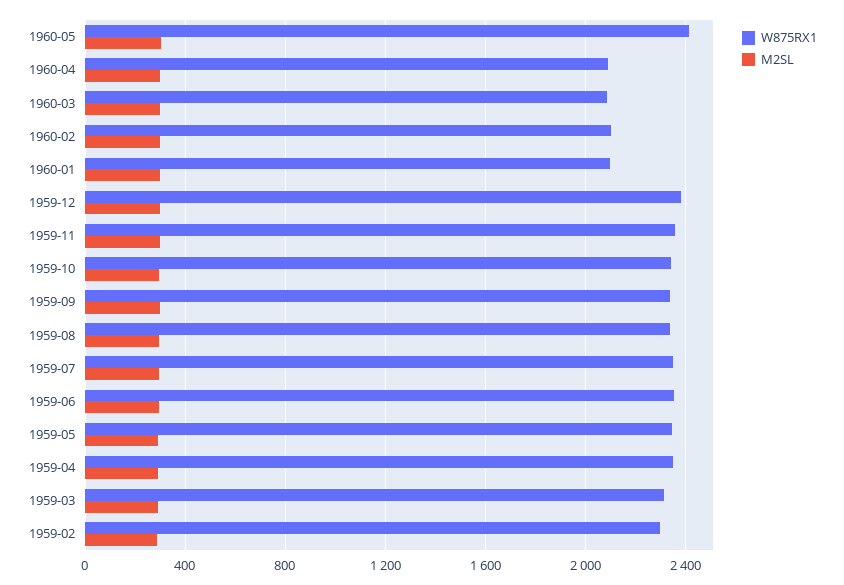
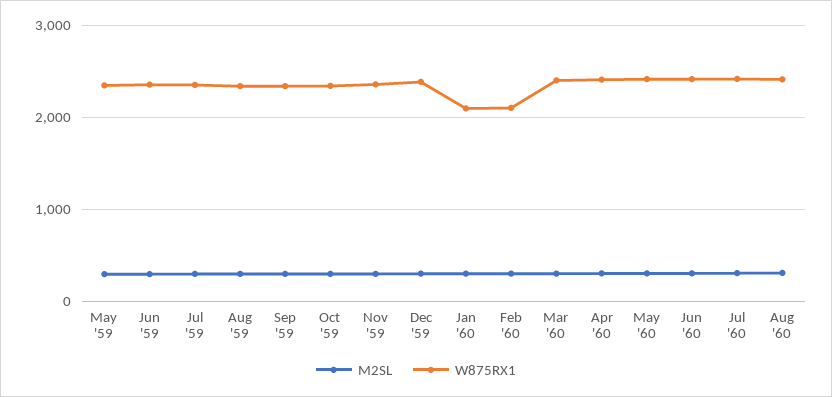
W875RX1, 1960-04: 2100 -> 2400
W875RX1, 1960-03: 2100 -> 2400
W875RX1, 1959-04: 2350 -> none
M2SL, 1959-04: 300 -> none
W875RX1, 1959-03: 2300 -> none
M2SL, 1959-03: 300 -> none
W875RX1, 1959-02: 2300 -> none
M2SL, 1959-02: 300 -> none
M2SL, Jun '60: none -> 300
W875RX1, Jun '60: none -> 2400
M2SL, Jul '60: none -> 300
W875RX1, Jul '60: none -> 2400
M2SL, Aug '60: none -> 300
W875RX1, Aug '60: none -> 2400

